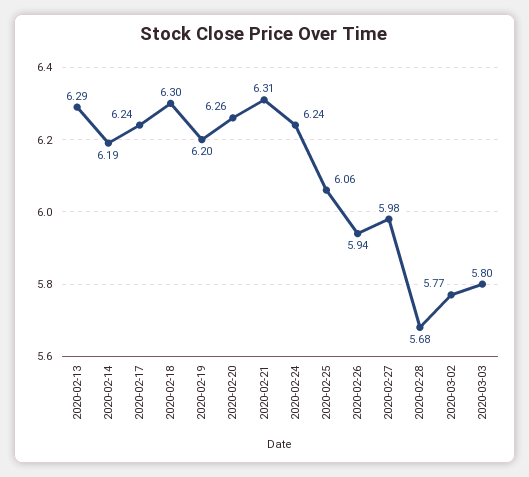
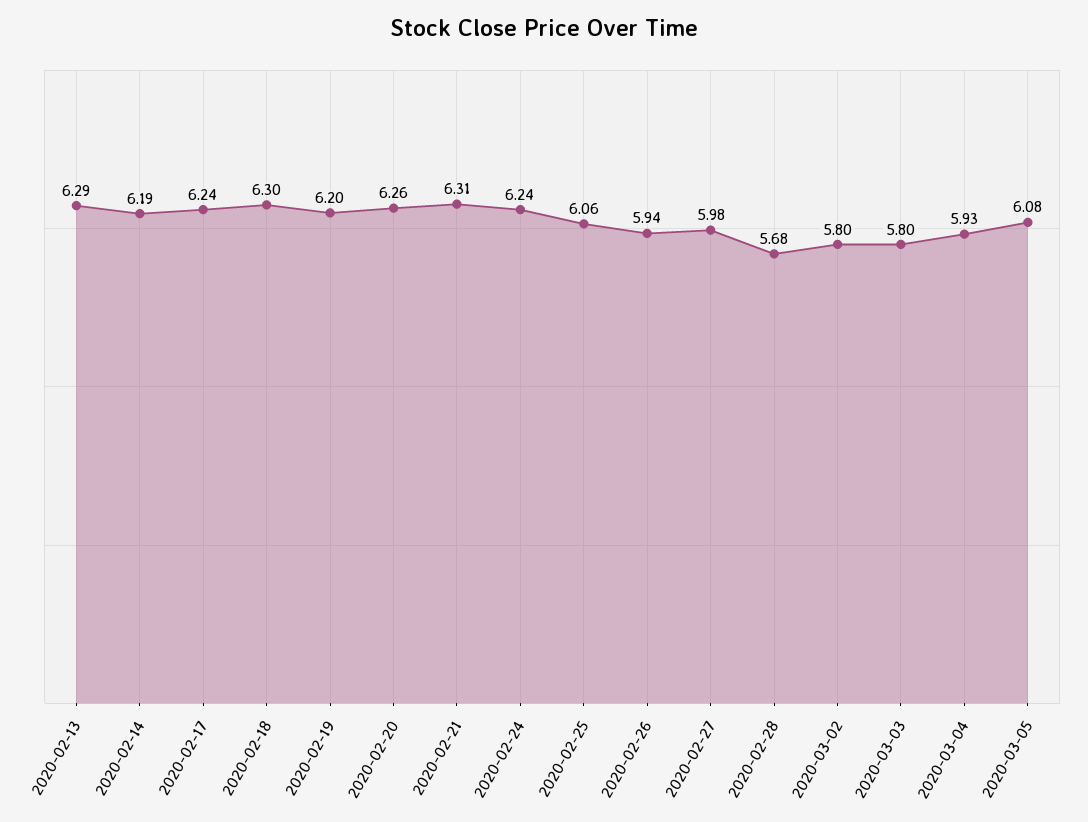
2020-03-02: 5.77 -> 5.8
2020-03-04: none -> 5.93
2020-03-05: none -> 6.08

